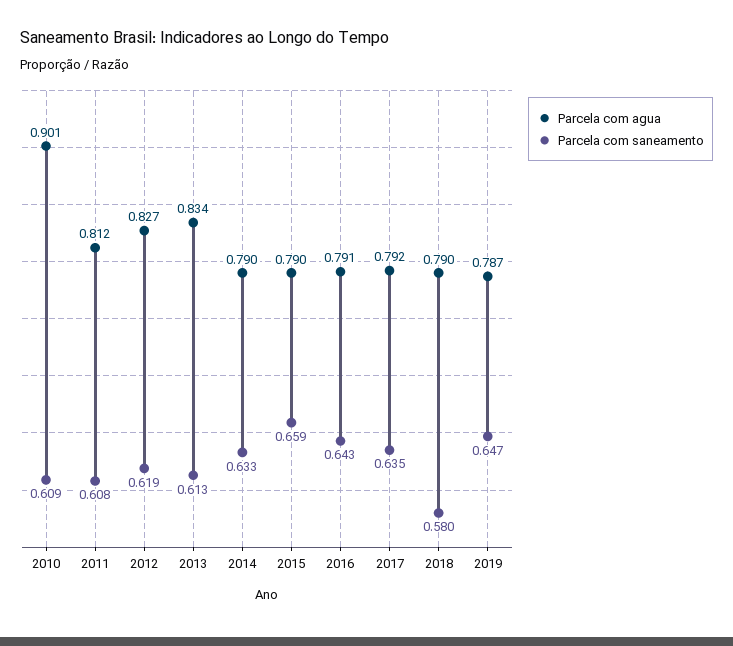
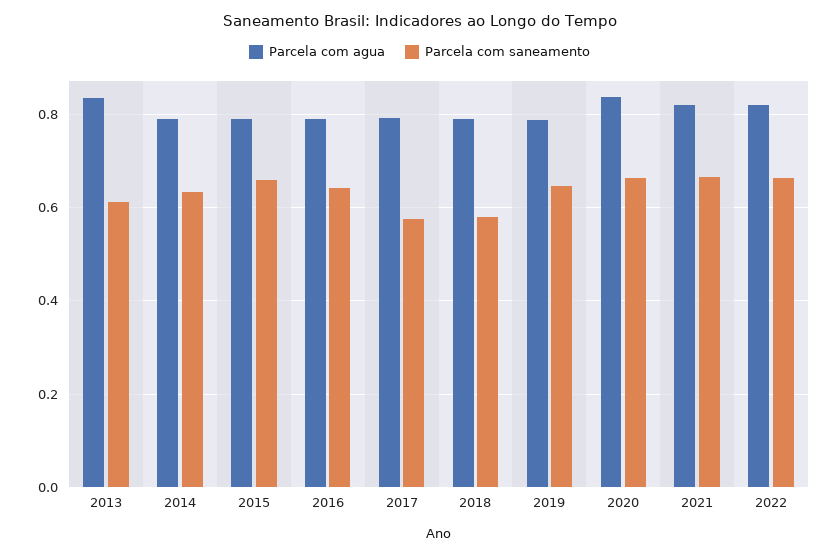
Parcela com agua, 2010: 0.901 -> none
Parcela com saneamento, 2010: 0.609 -> none
Parcela com agua, 2011: 0.812 -> none
Parcela com saneamento, 2011: 0.608 -> none
Parcela com agua, 2012: 0.827 -> none
Parcela com saneamento, 2012: 0.619 -> none
Parcela com saneamento, 2017: 0.635 -> 0.58
Parcela com agua, 2020: none -> 0.84
Parcela com saneamento, 2020: none -> 0.66
Parcela com agua, 2021: none -> 0.82
Parcela com saneamento, 2021: none -> 0.66
Parcela com agua, 2022: none -> 0.82
Parcela com saneamento, 2022: none -> 0.66

